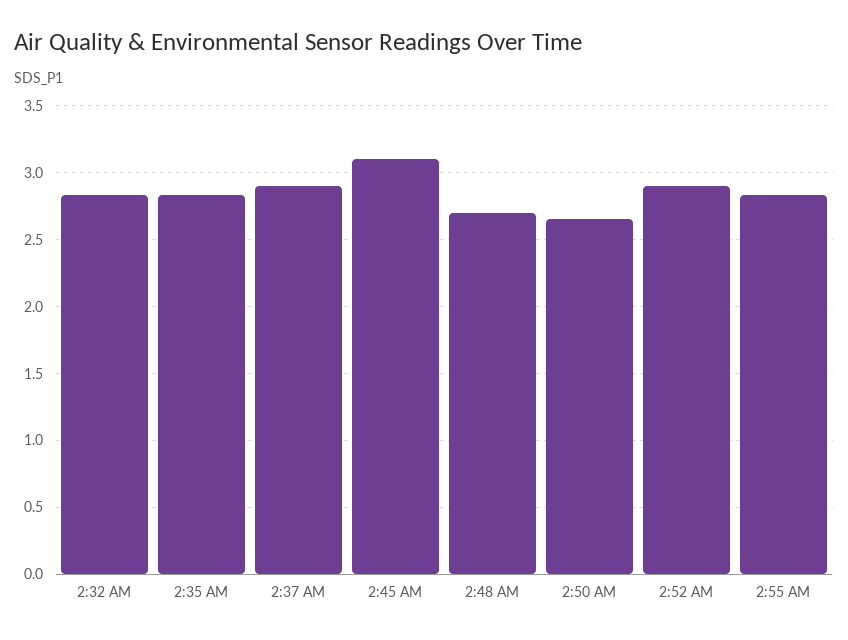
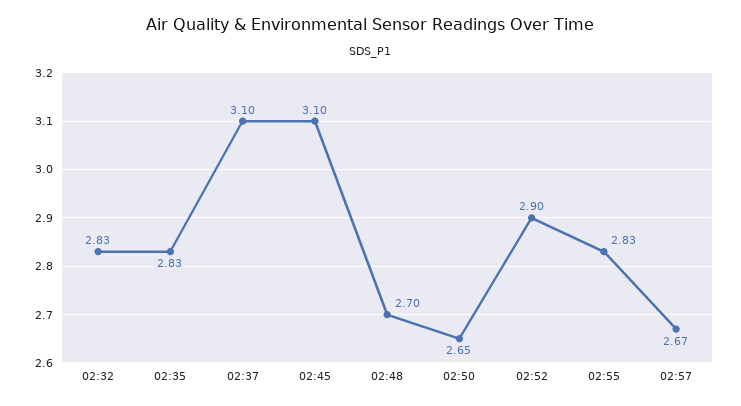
2:37 AM: 2.9 -> 3.1
02:57: none -> 2.67

